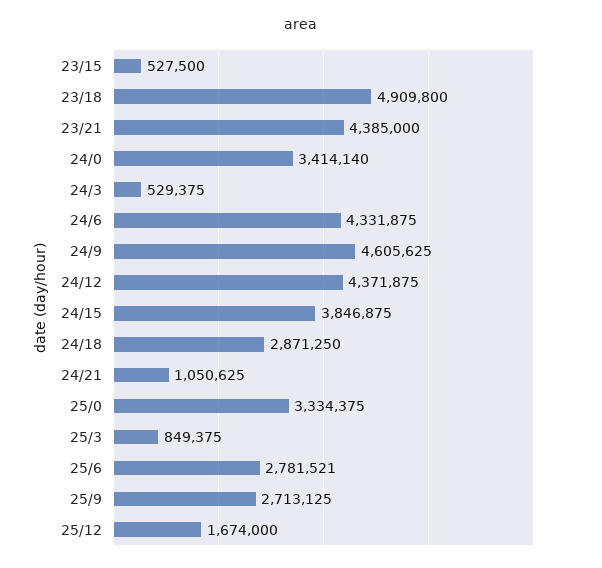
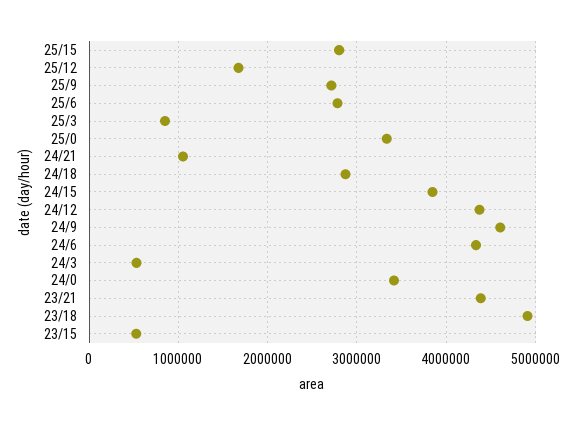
25/15: none -> 2800000

